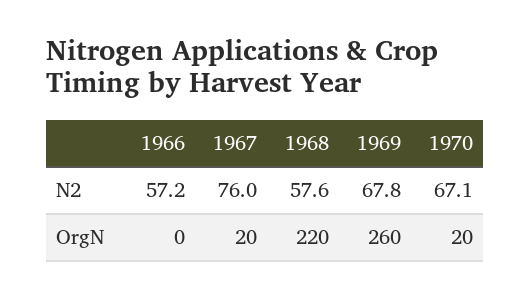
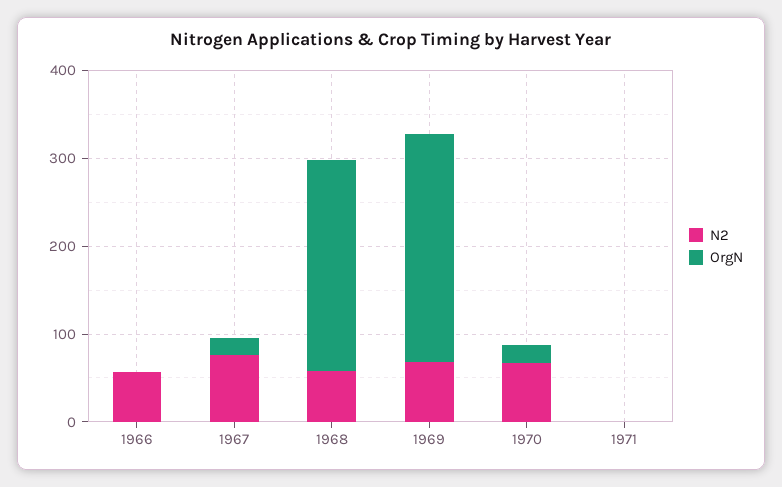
OrgN, 1968: 220 -> 240
N2, 1971: none -> 0
OrgN, 1971: none -> 0

